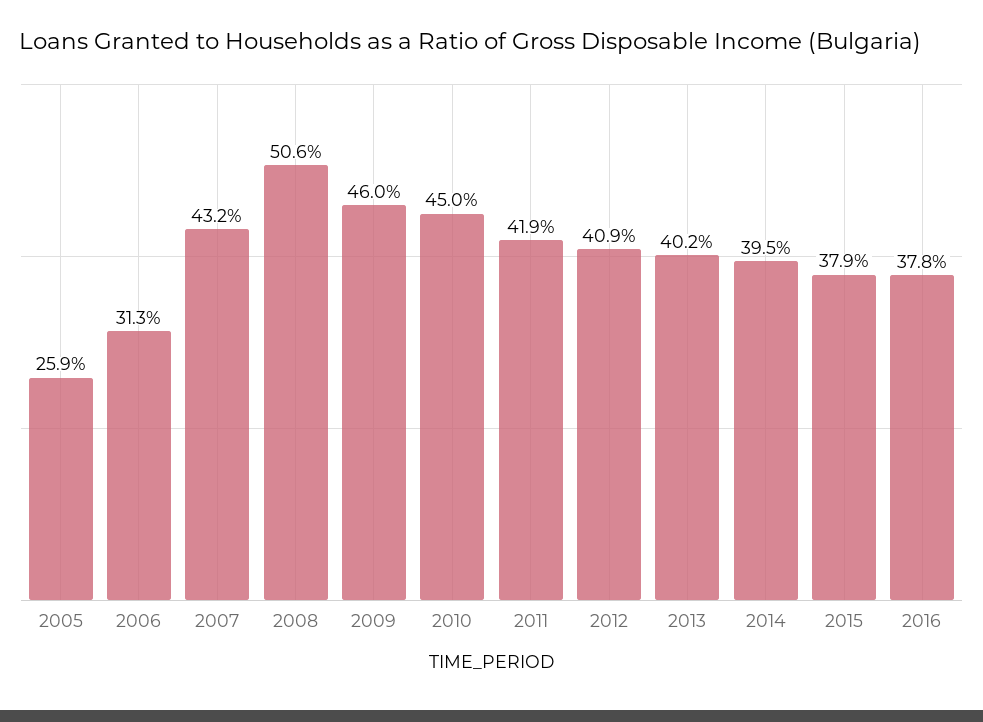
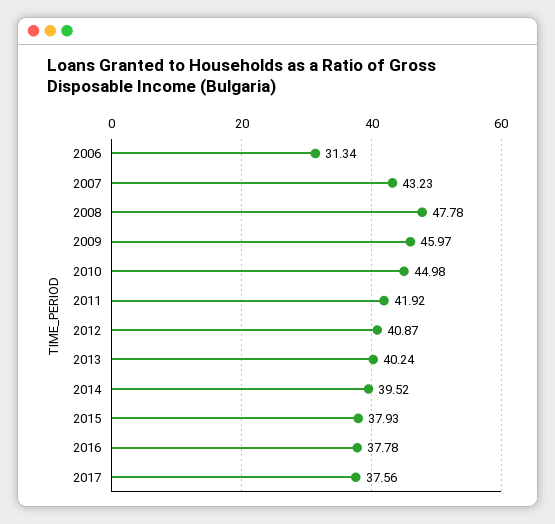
2005: 25.9 -> none
2008: 50.6 -> 47.78
2017: none -> 37.56

